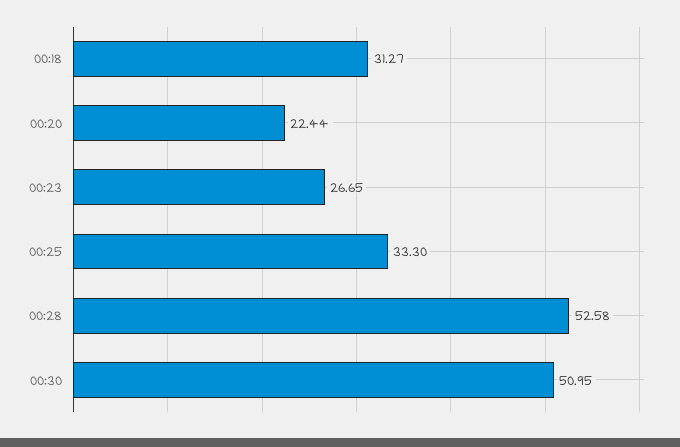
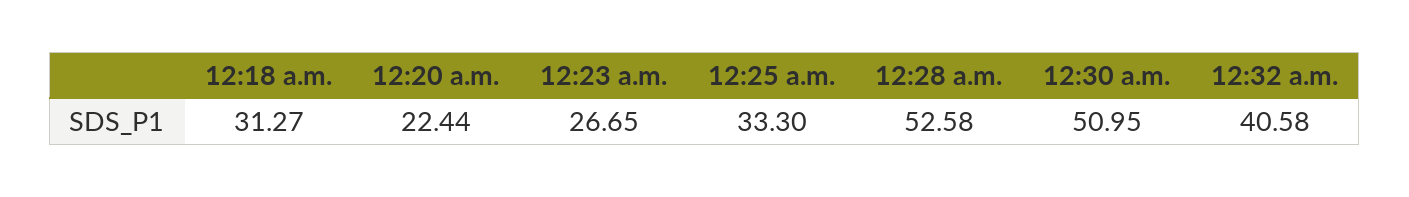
12:32 a.m.: none -> 40.58

